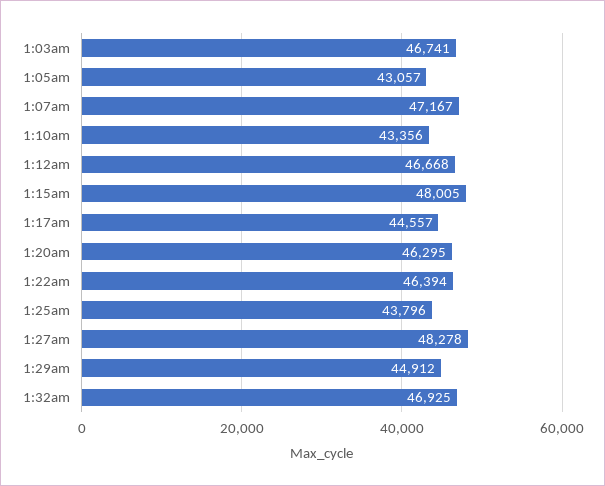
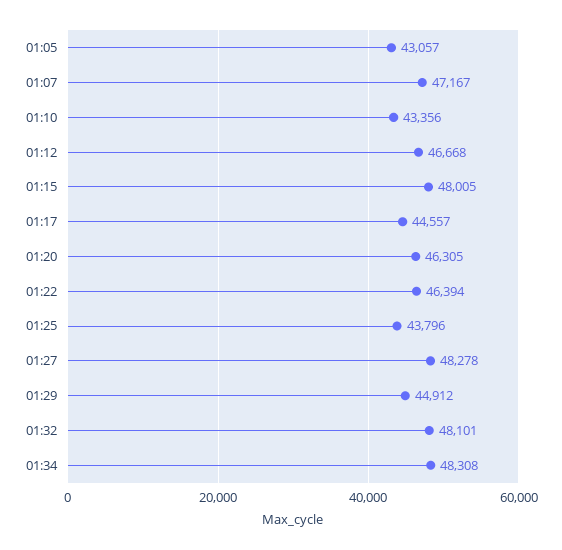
1:03am: 46741 -> none
1:20am: 46295 -> 46305
1:32am: 46925 -> 48101
01:34: none -> 48308

